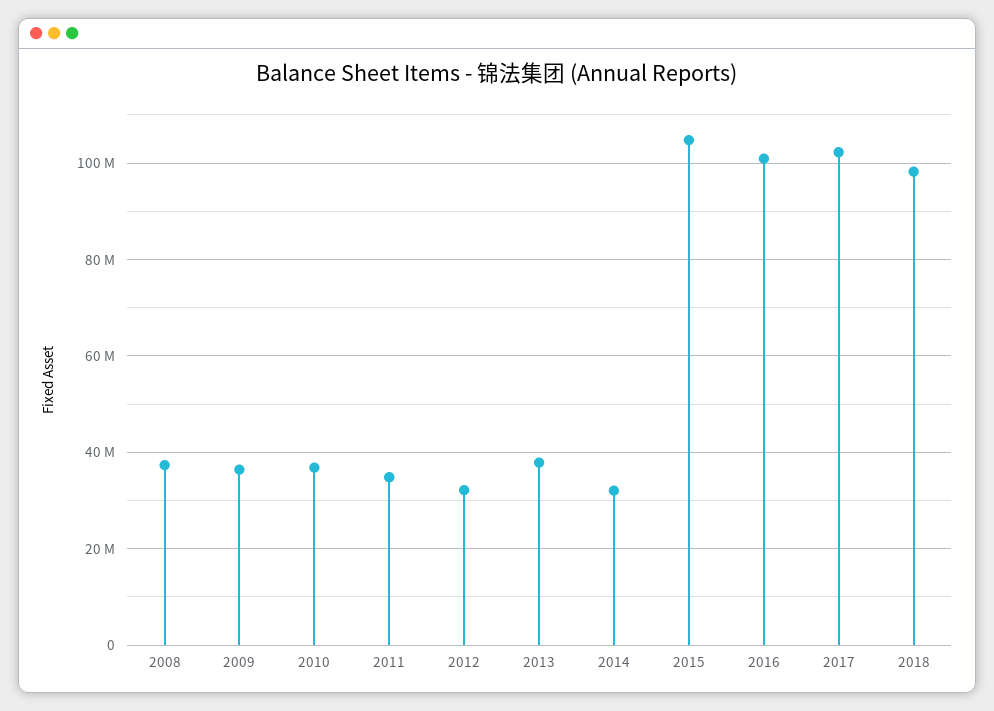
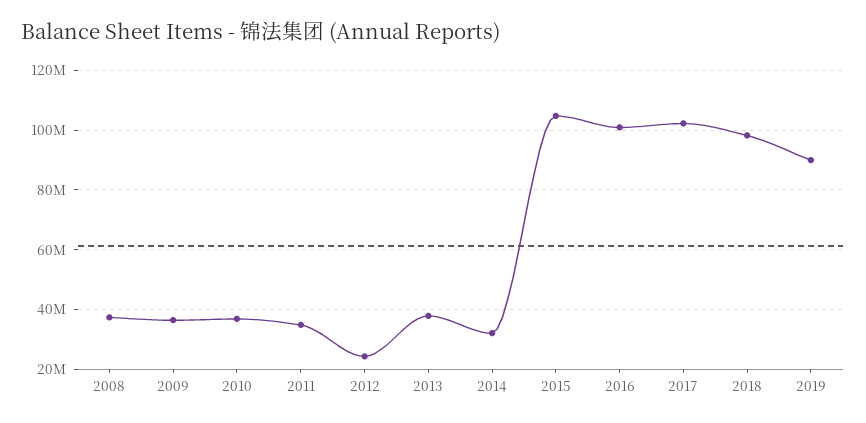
2012: 32000000 -> 25000000
2019: none -> 90000000

